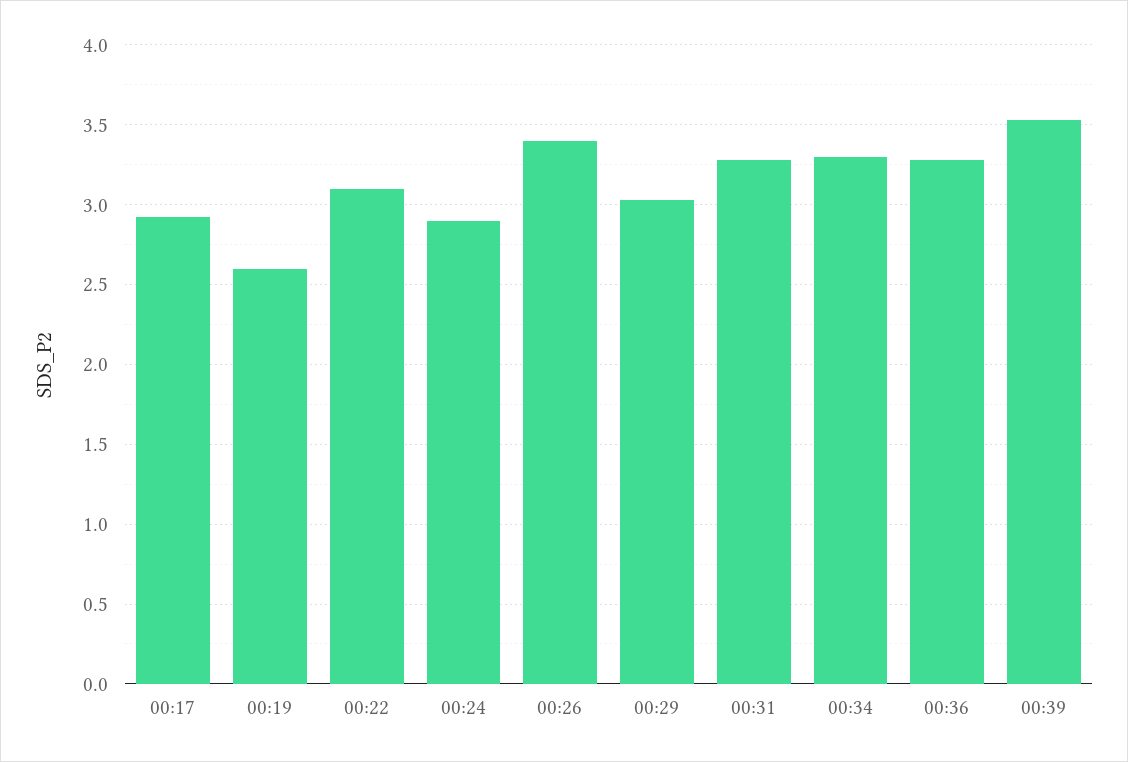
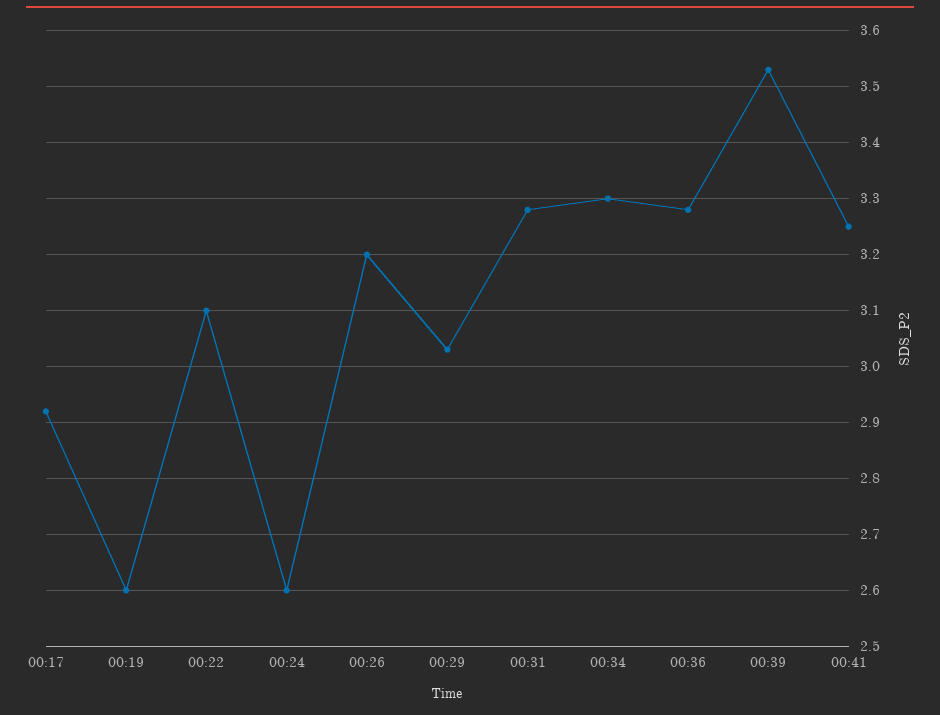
00:24: 2.9 -> 2.6
00:26: 3.4 -> 3.2
00:41: none -> 3.25

